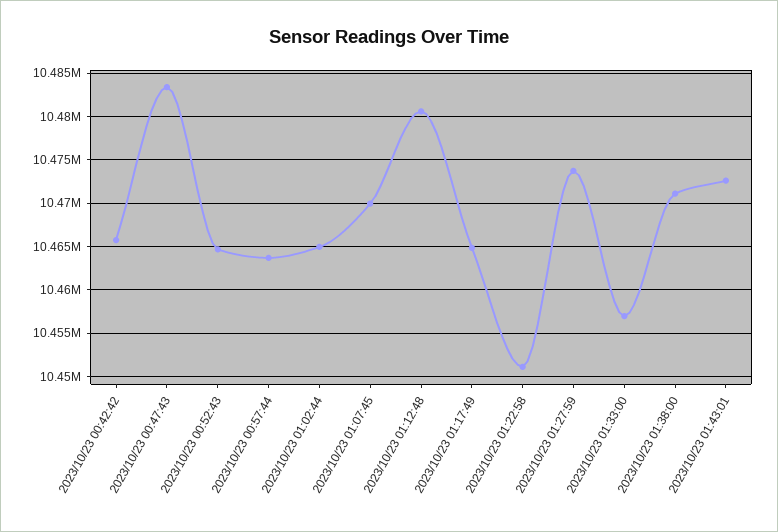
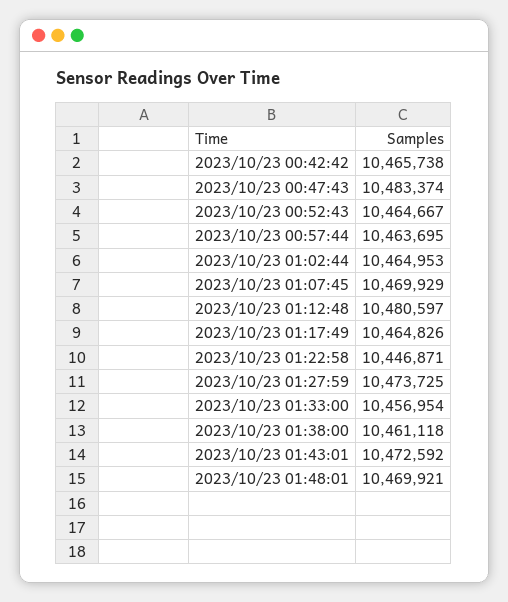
2023/10/23 01:22:58: 10451000 -> 10446871
2023/10/23 01:38:00: 10471000 -> 10461118
2023/10/23 01:48:01: none -> 10469921

